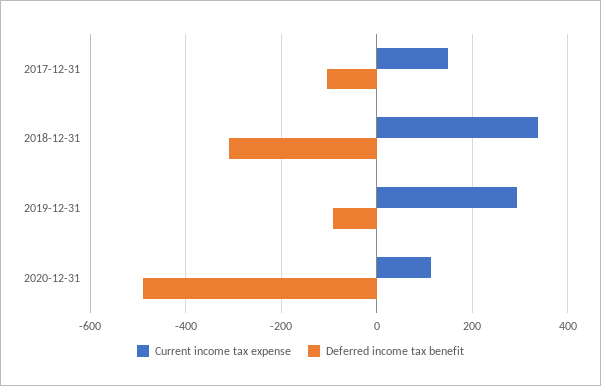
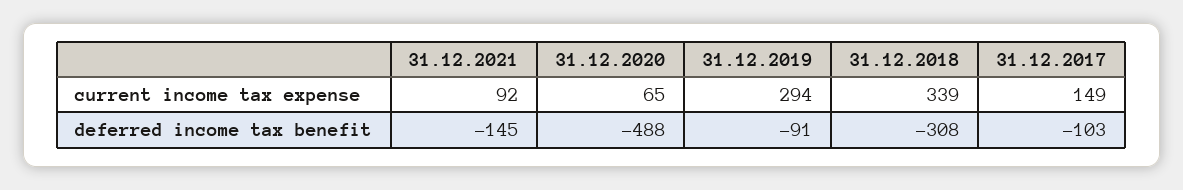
Current income tax expense, 2020-12-31: 120 -> 65
Current income tax expense, 31.12.2021: none -> 92
Deferred income tax benefit, 31.12.2021: none -> -145

